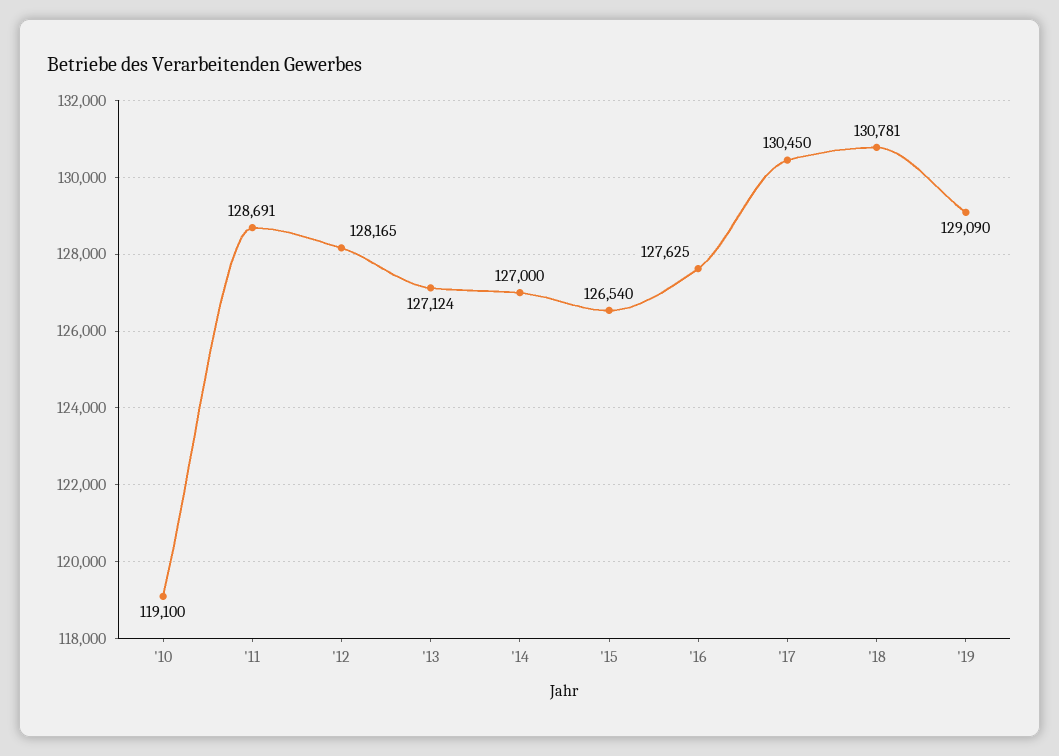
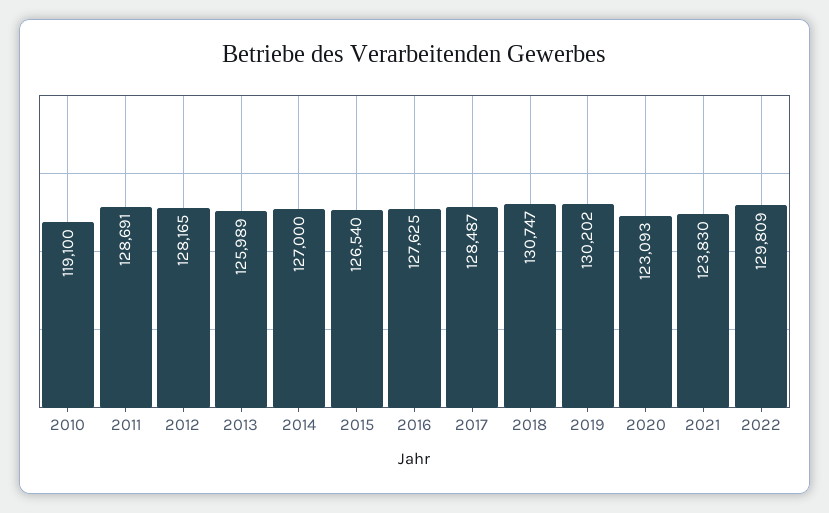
'13: 127124 -> 125989
'17: 130450 -> 128487
'18: 130781 -> 130747
'19: 129090 -> 130202
2020: none -> 123093
2021: none -> 123830
2022: none -> 129809

